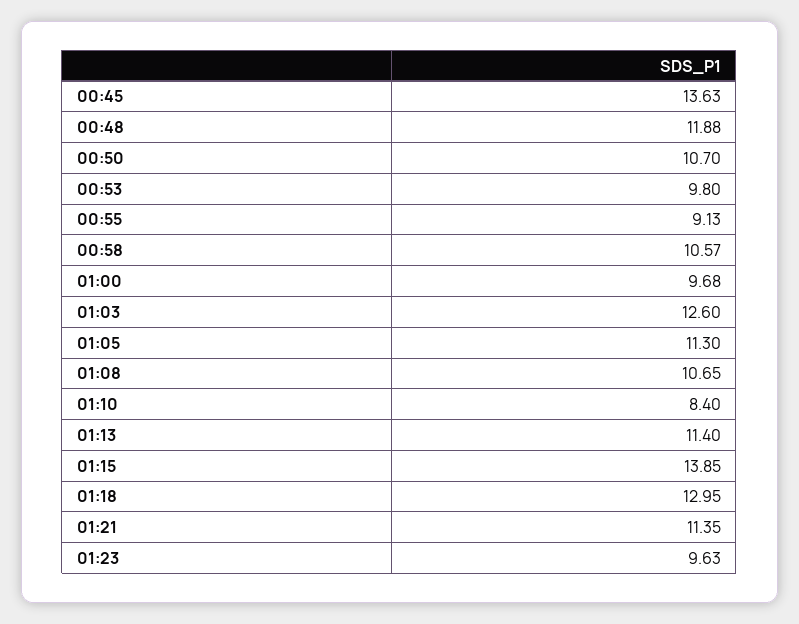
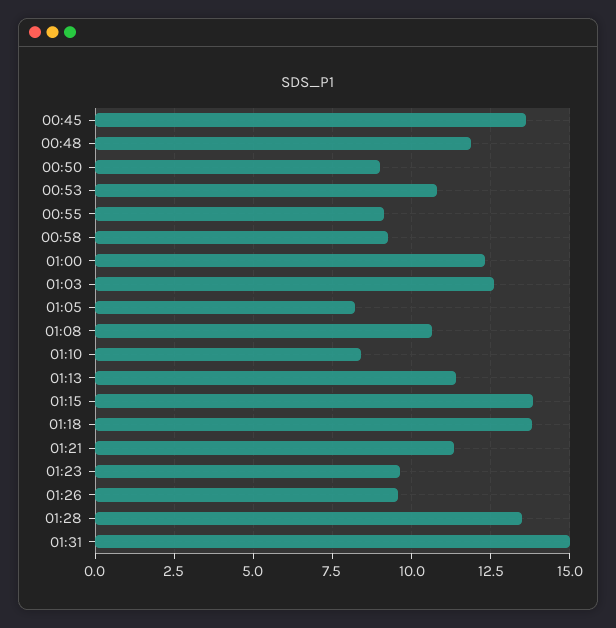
00:50: 10.7 -> 9
00:53: 9.8 -> 10.75
00:58: 10.57 -> 9.25
01:00: 9.68 -> 12.25
01:05: 11.3 -> 8.25
01:18: 12.95 -> 13.75
01:26: none -> 9.5
01:28: none -> 13.5
01:31: none -> 15

